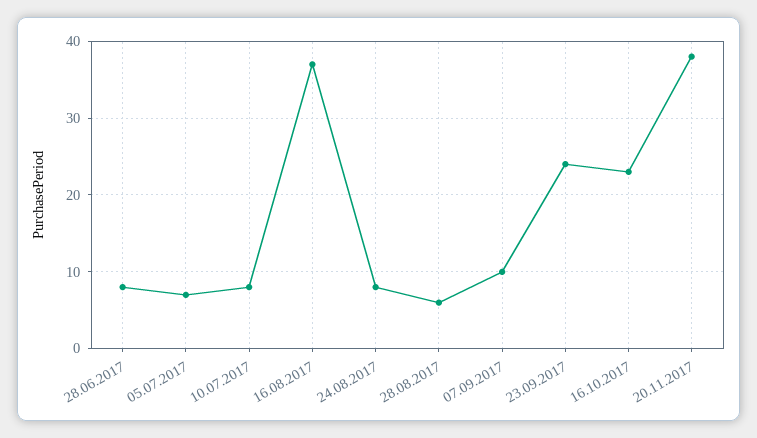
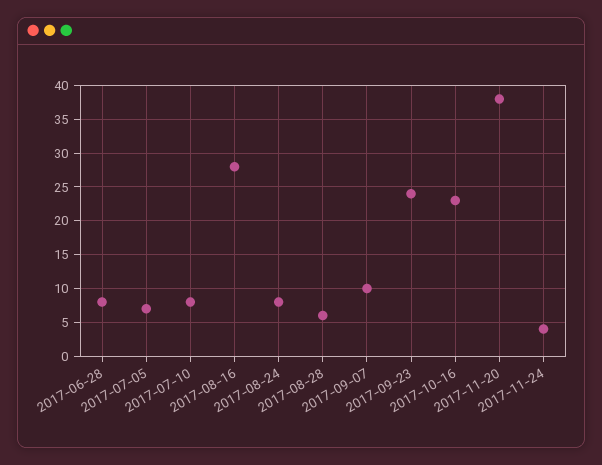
16.08.2017: 37 -> 28
2017-11-24: none -> 4

